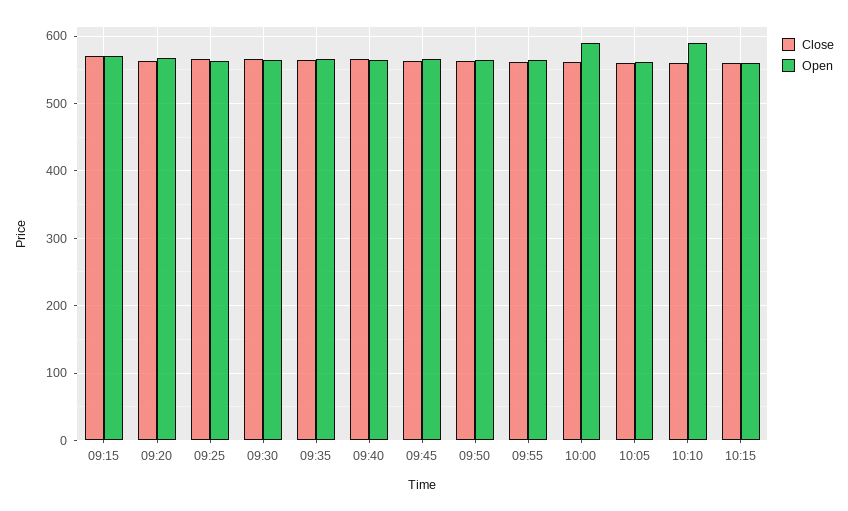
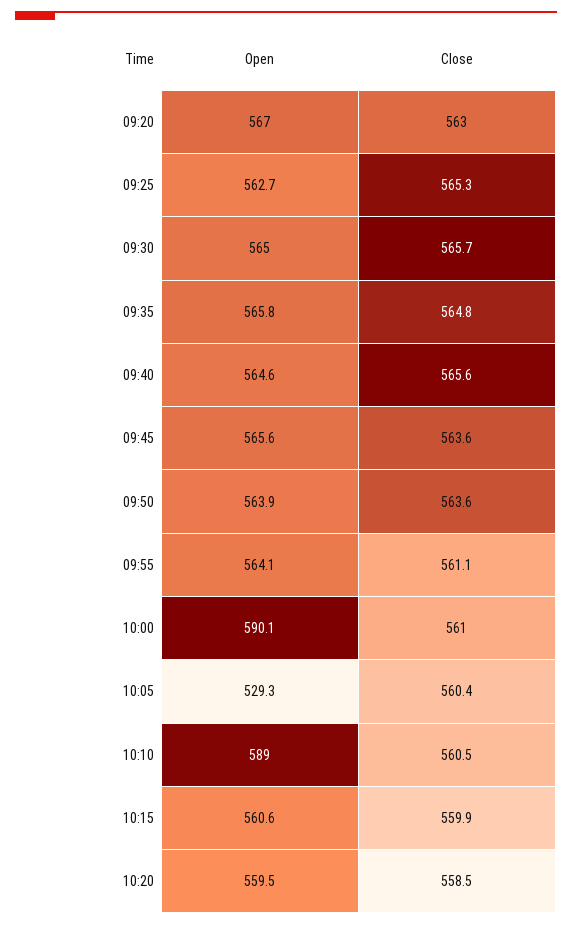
Close, 09:15: 570 -> none
Open, 09:15: 570 -> none
Open, 10:05: 560 -> 529.3
Open, 10:20: none -> 559.5
Close, 10:20: none -> 558.5

